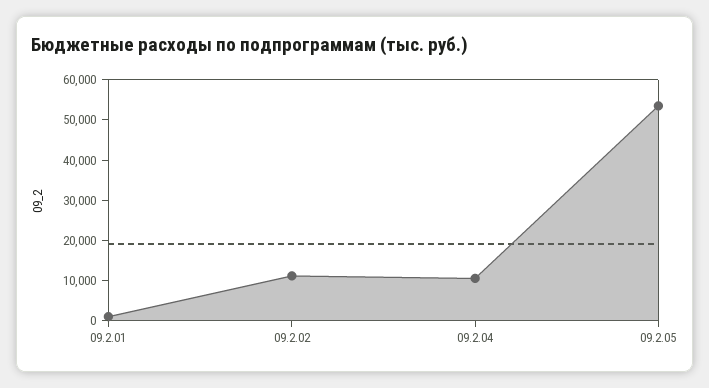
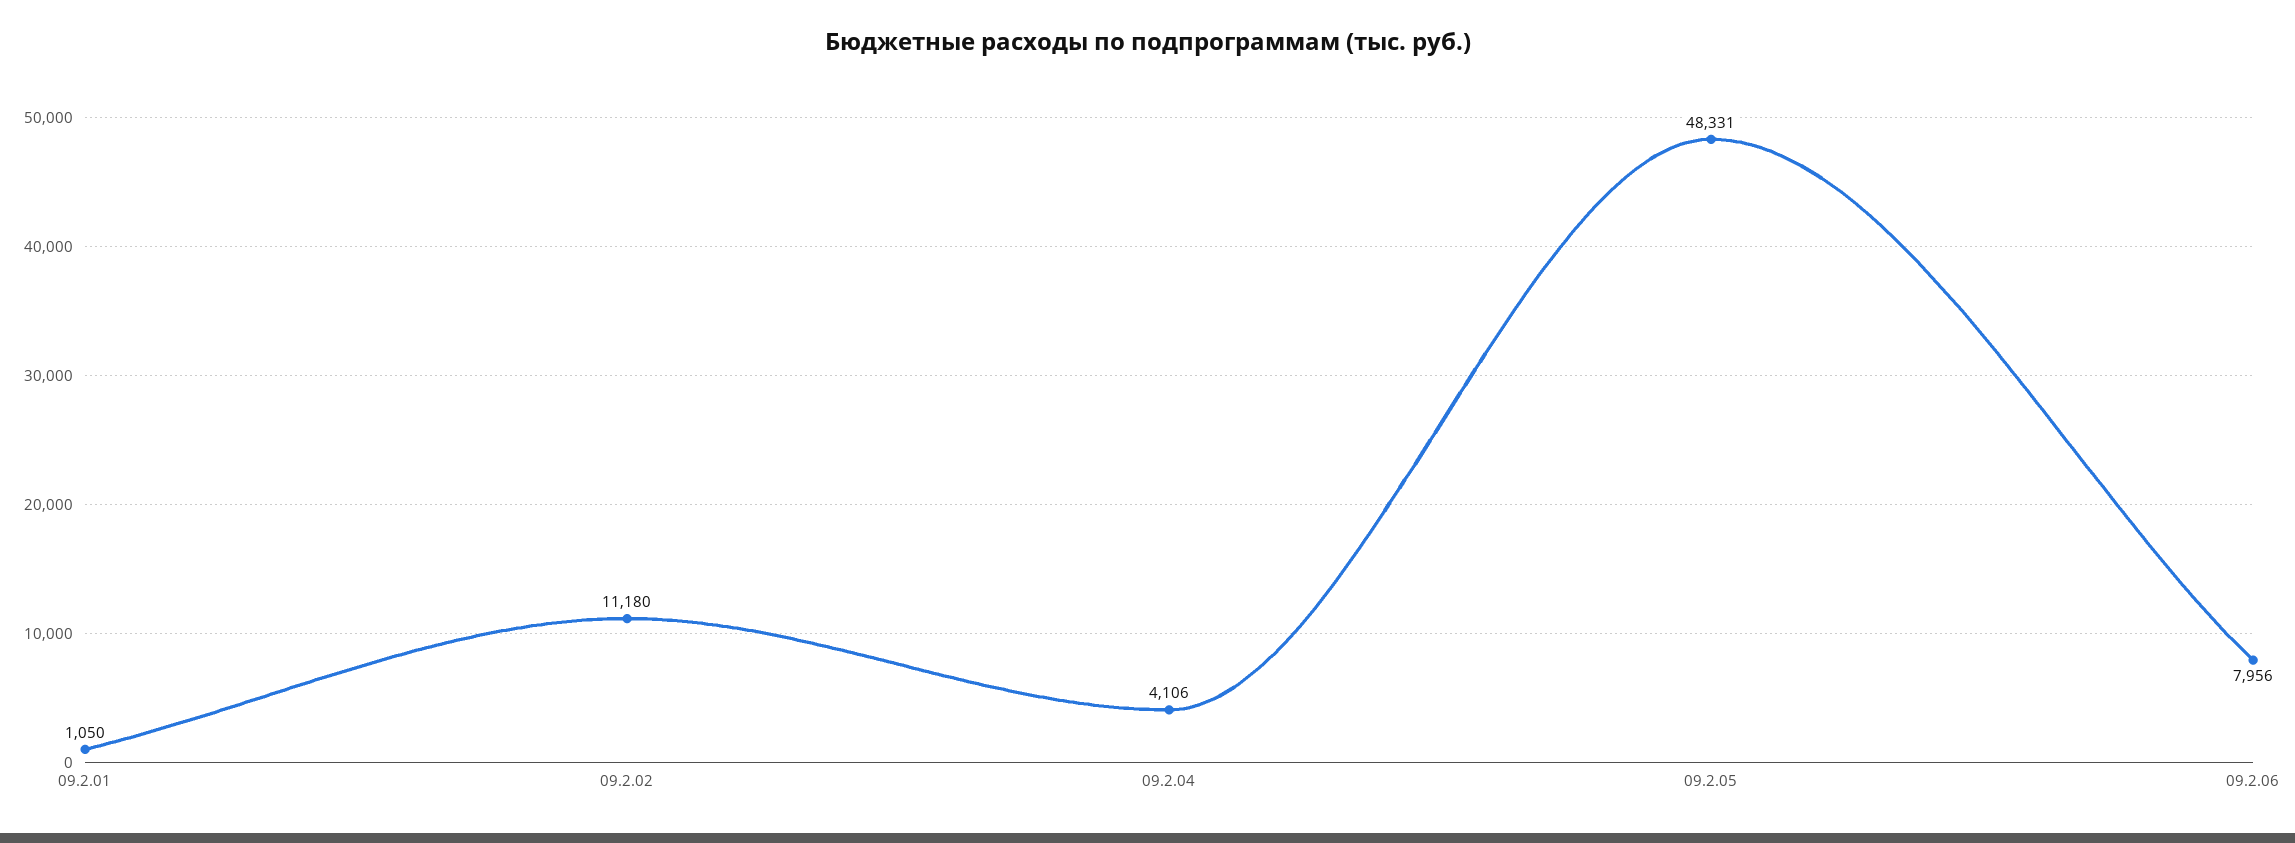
09.2.04: 10000 -> 4106
09.2.05: 54000 -> 48331
09.2.06: none -> 7956

